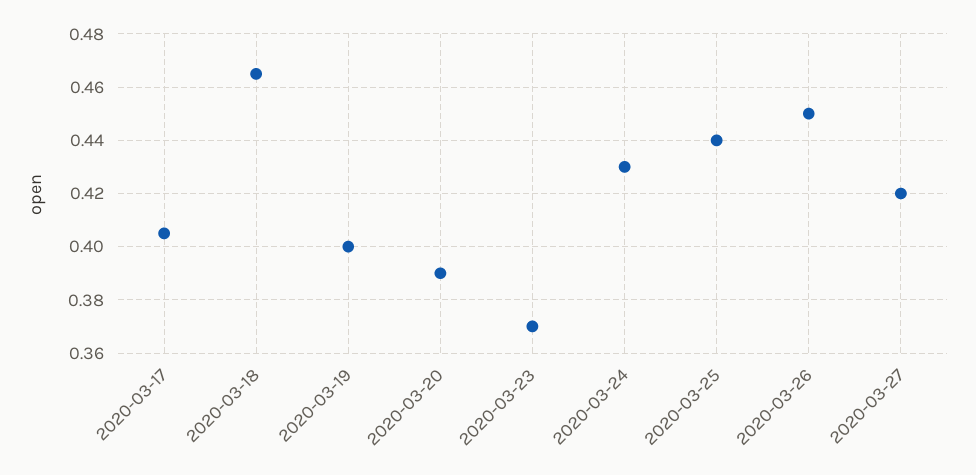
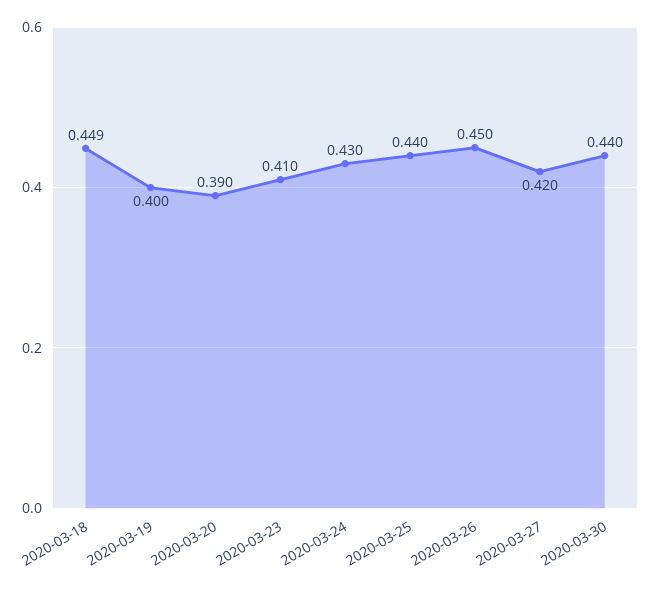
2020-03-17: 0.405 -> none
2020-03-18: 0.465 -> 0.449
2020-03-23: 0.37 -> 0.41
2020-03-30: none -> 0.44

